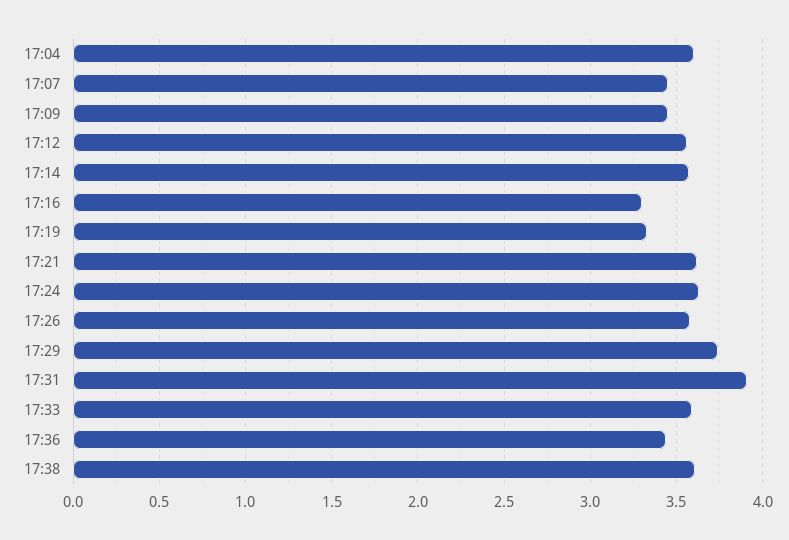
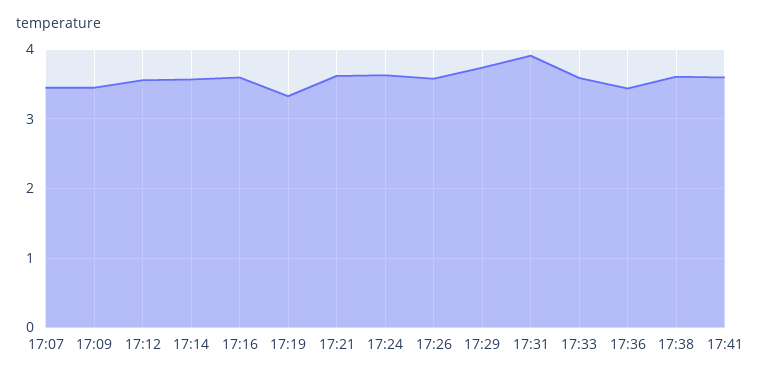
17:04: 3.6 -> none
17:16: 3.3 -> 3.6
17:41: none -> 3.6

